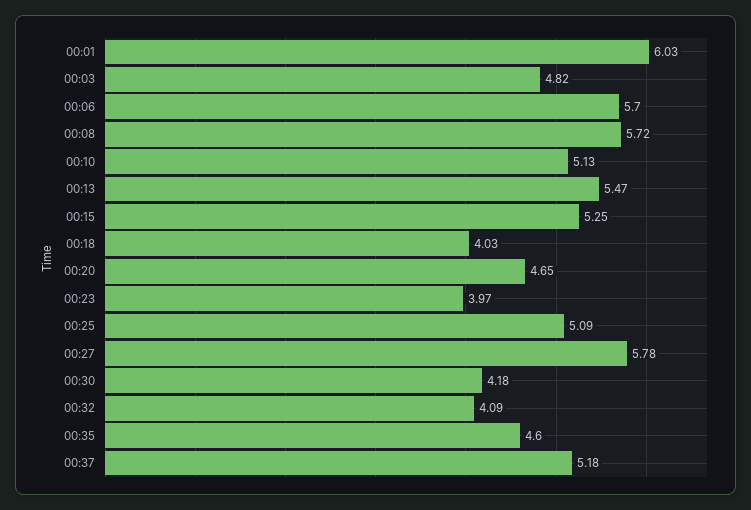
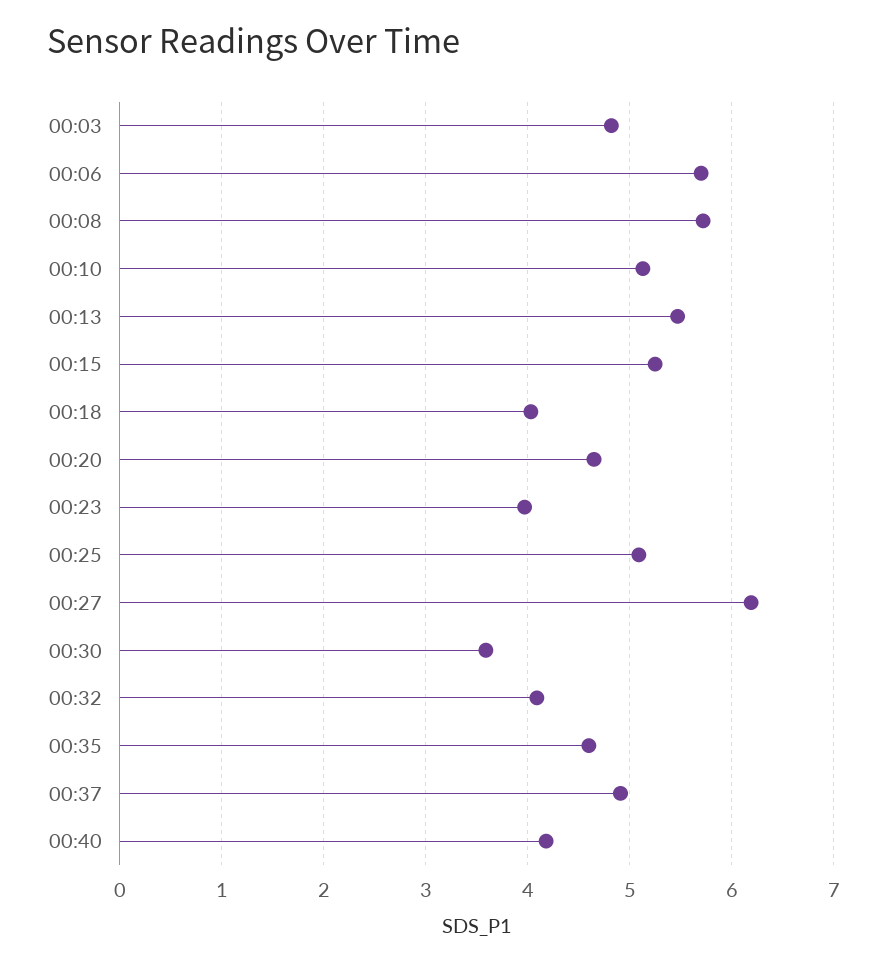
00:01: 6.03 -> none
00:27: 5.78 -> 6.2
00:30: 4.18 -> 3.6
00:37: 5.18 -> 4.9
00:40: none -> 4.2

